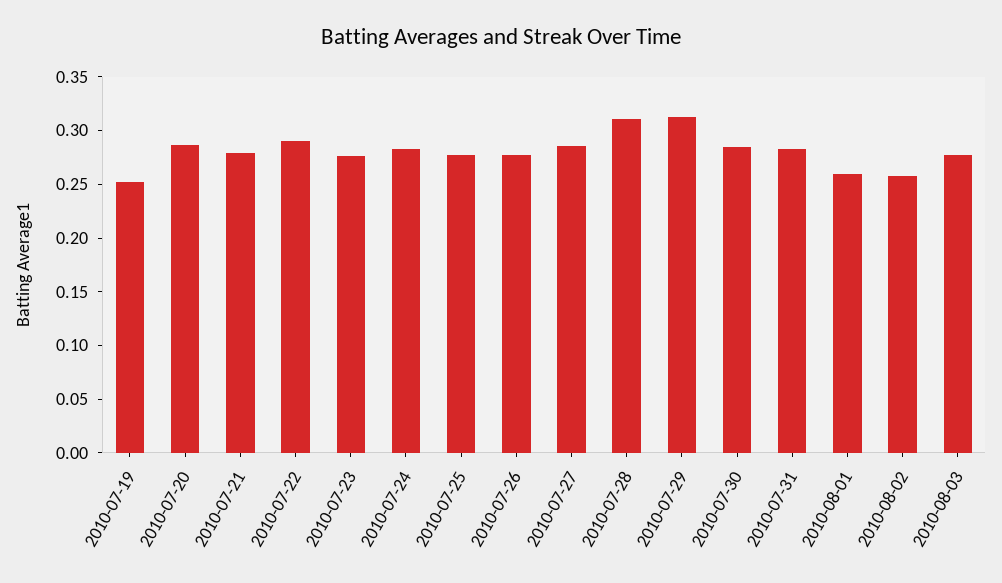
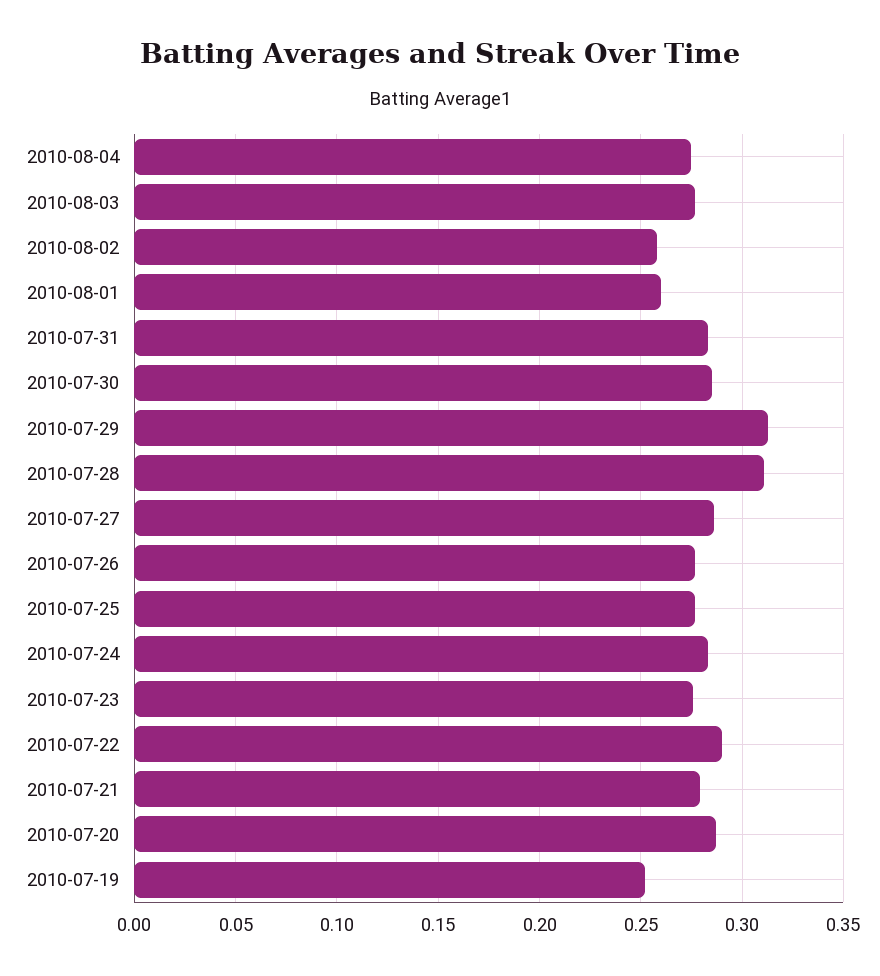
2010-08-04: none -> 0.275

